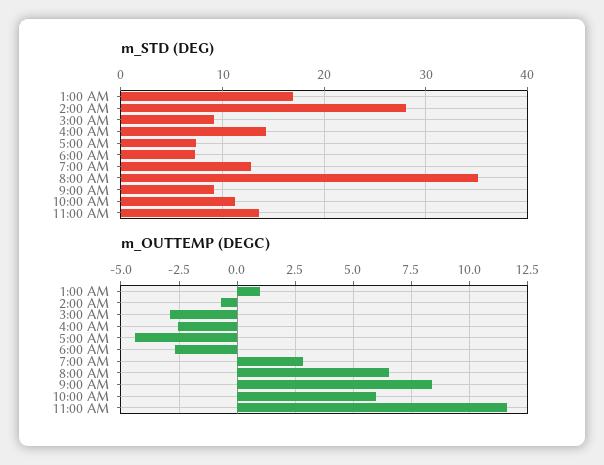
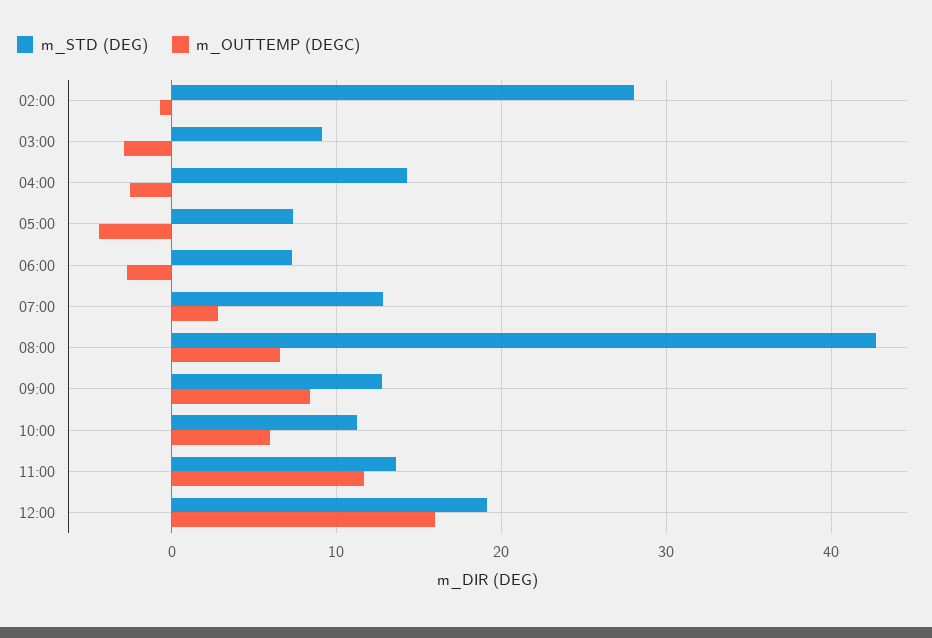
m_STD (DEG), 1:00 AM: 17 -> none
m_STD (DEG), 8:00 AM: 35 -> 43
m_STD (DEG), 9:00 AM: 9 -> 13
m_OUTTEMP (DEGC), 1:00 AM: 1 -> none
m_STD (DEG), 12:00: none -> 19
m_OUTTEMP (DEGC), 12:00: none -> 16

